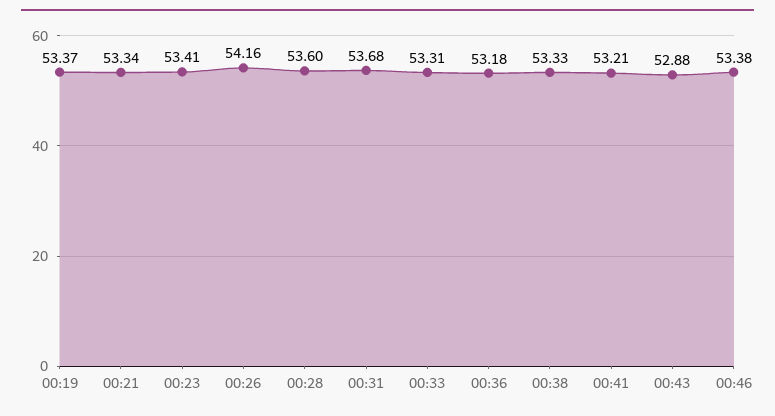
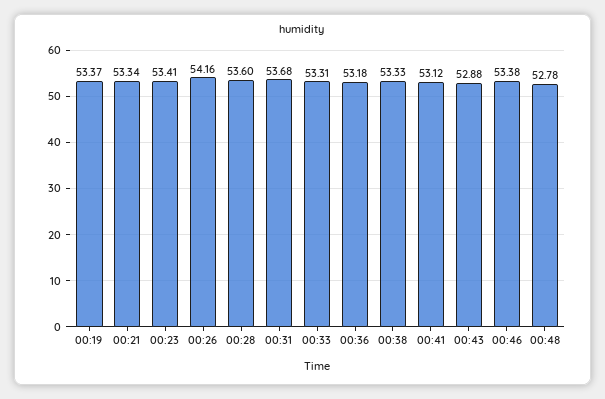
00:41: 53.21 -> 53.12
00:48: none -> 52.78

